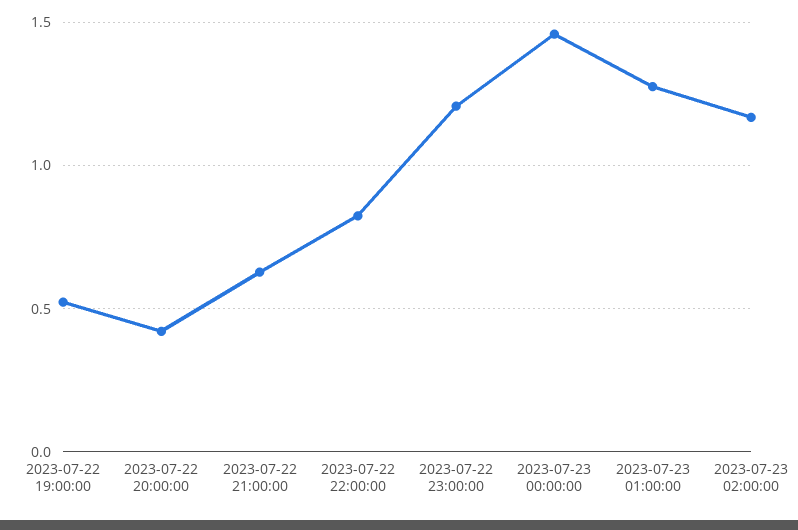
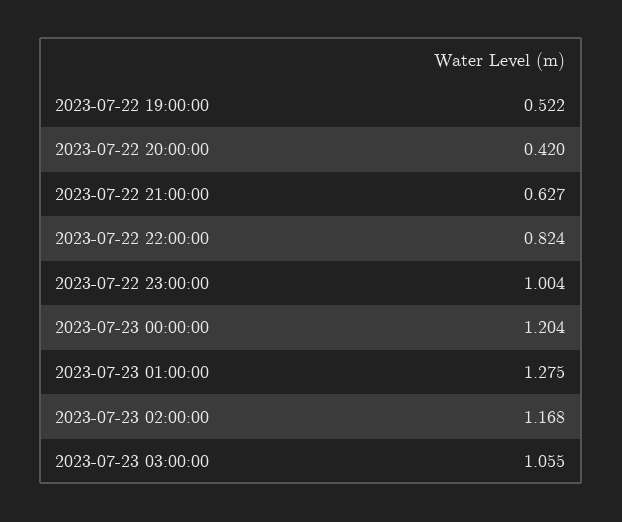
2023-07-22 23:00:00: 1.2 -> 1.004
2023-07-23 00:00:00: 1.45 -> 1.204
2023-07-23 03:00:00: none -> 1.055

